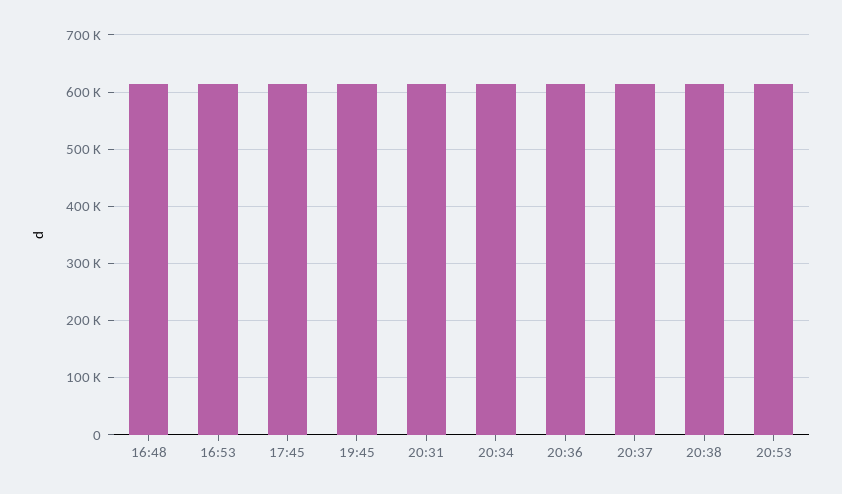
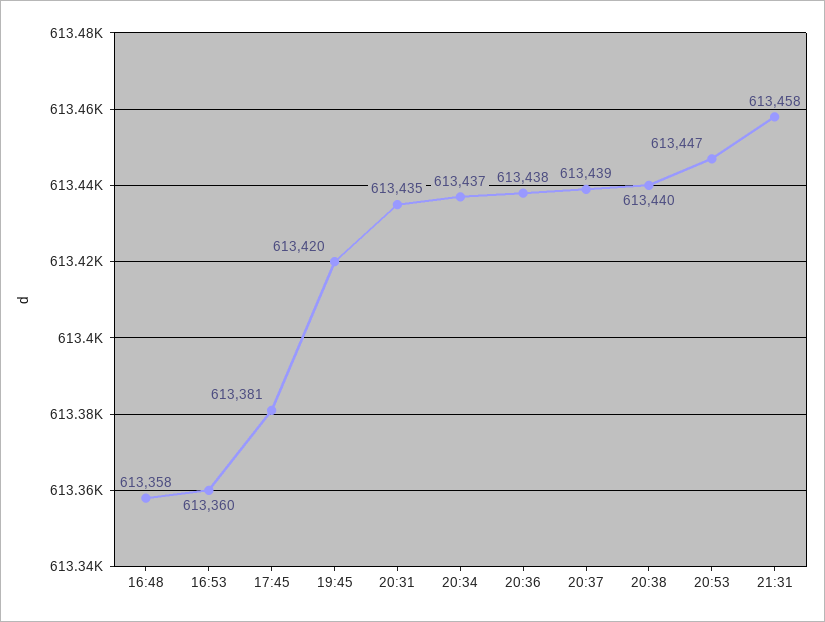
21:31: none -> 613458

